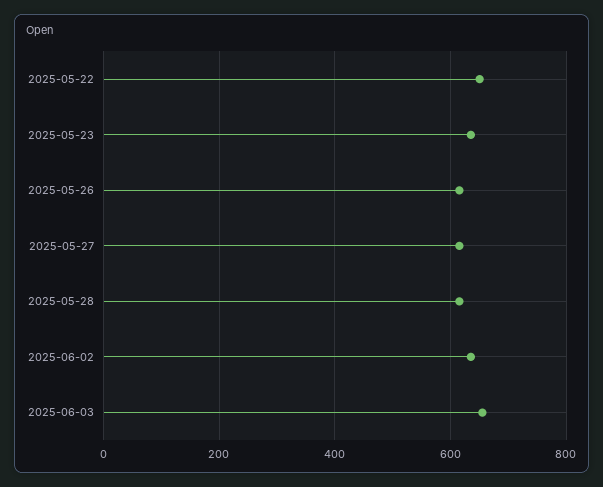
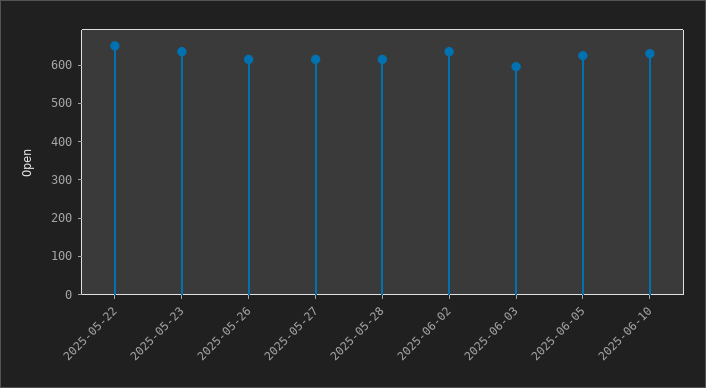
2025-06-03: 660 -> 600
2025-06-05: none -> 625
2025-06-10: none -> 625

